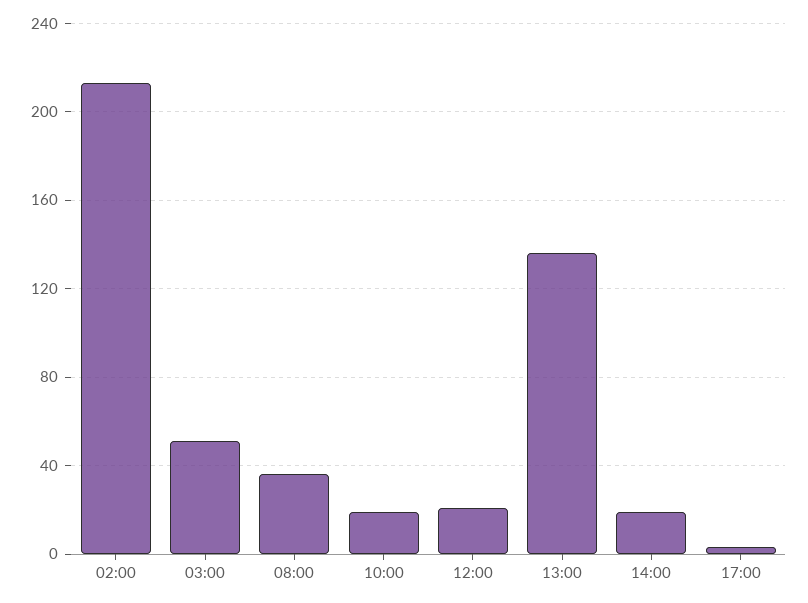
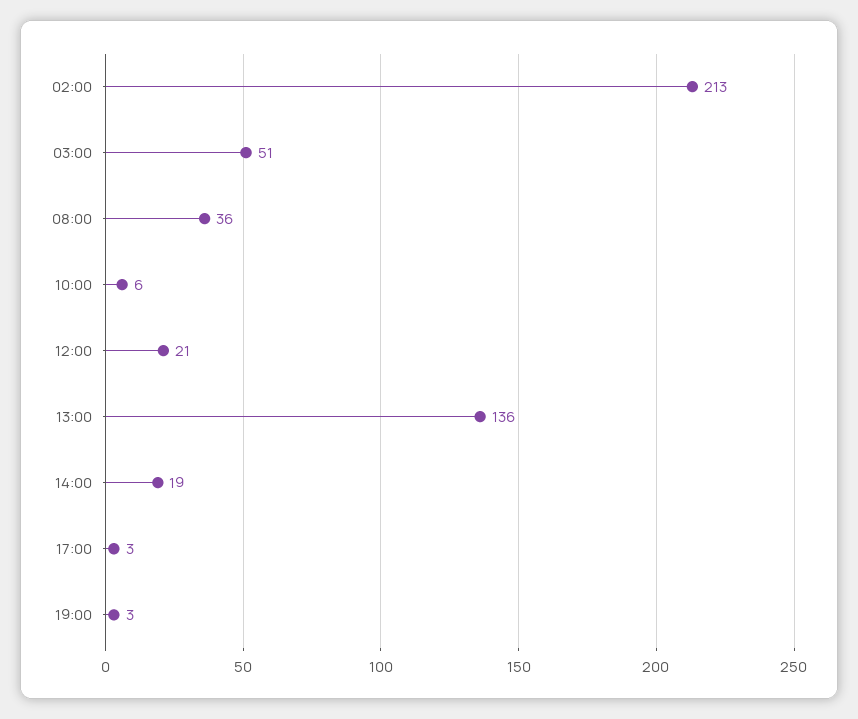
10:00: 20 -> 6
19:00: none -> 3

